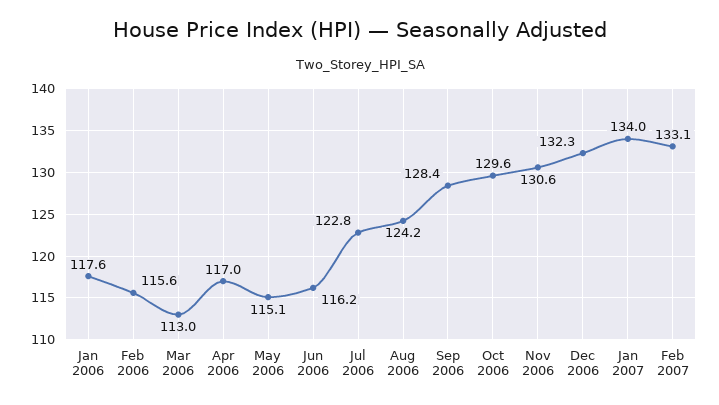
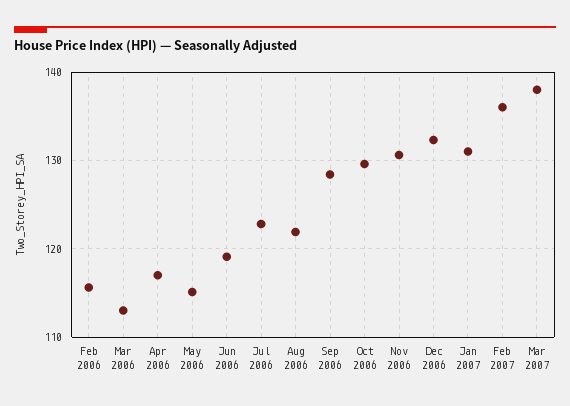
Jan 2006: 117.6 -> none
Jun 2006: 116.2 -> 119
Aug 2006: 124.2 -> 122
Jan 2007: 134 -> 131
Feb 2007: 133.1 -> 136
Mar 2007: none -> 138

